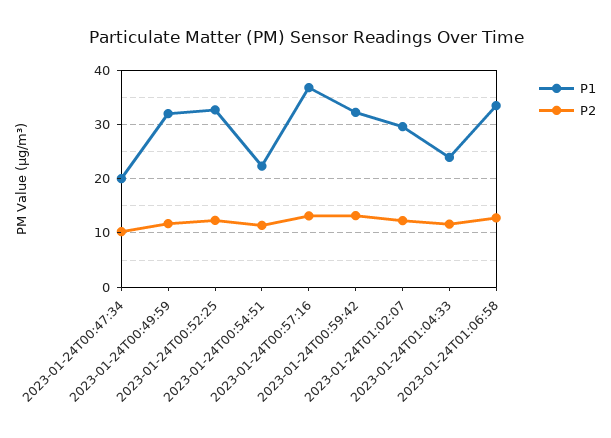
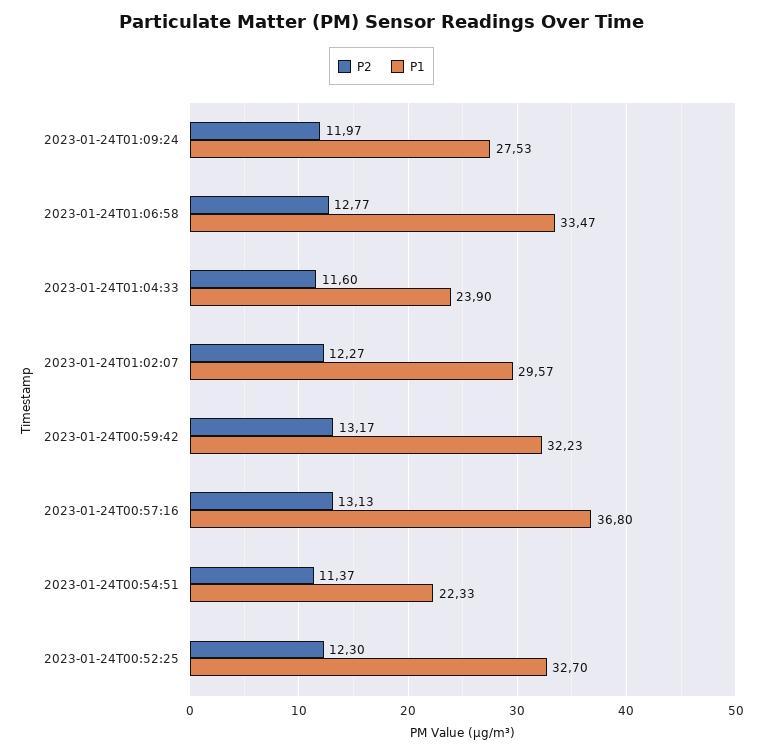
P1, 2023-01-24T00:47:34: 20 -> none
P2, 2023-01-24T00:47:34: 10 -> none
P1, 2023-01-24T00:49:59: 32 -> none
P2, 2023-01-24T00:49:59: 12 -> none
P2, 2023-01-24T01:09:24: none -> 11.97
P1, 2023-01-24T01:09:24: none -> 27.53

